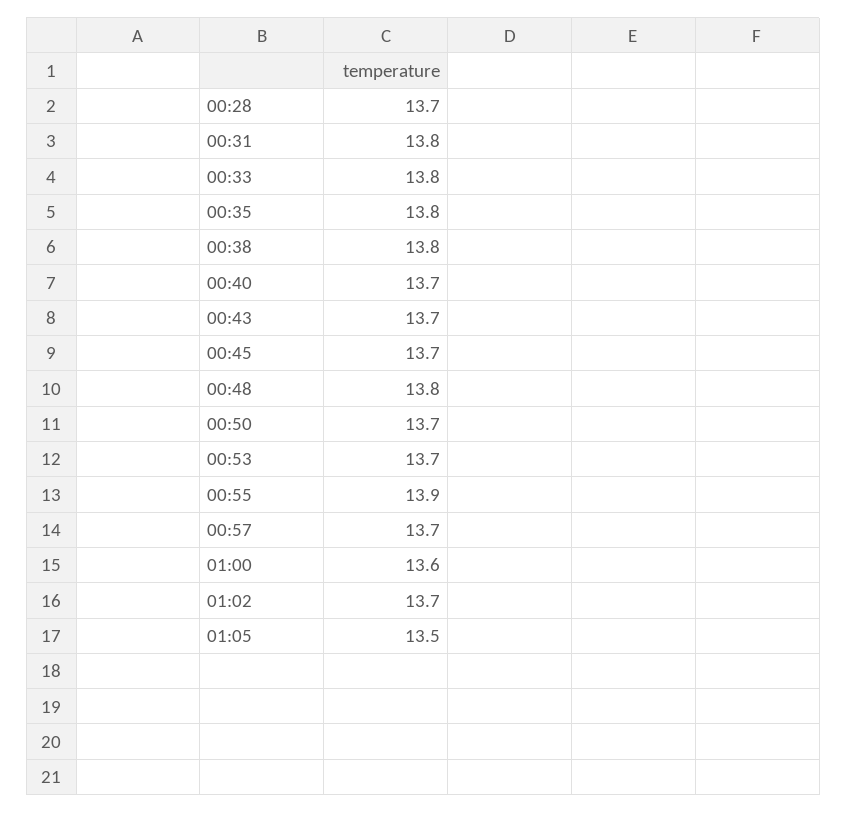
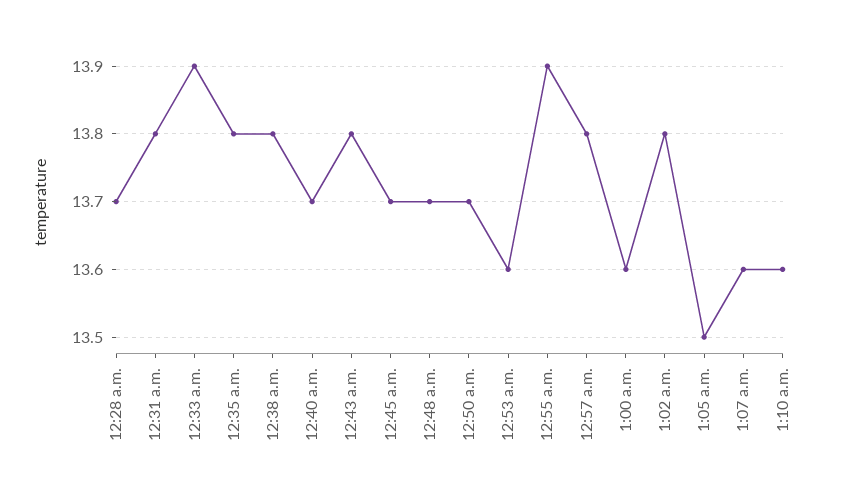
00:33: 13.8 -> 13.9
00:43: 13.7 -> 13.8
00:48: 13.8 -> 13.7
00:53: 13.7 -> 13.6
00:57: 13.7 -> 13.8
01:02: 13.7 -> 13.8
1:07 a.m.: none -> 13.6
1:10 a.m.: none -> 13.6

